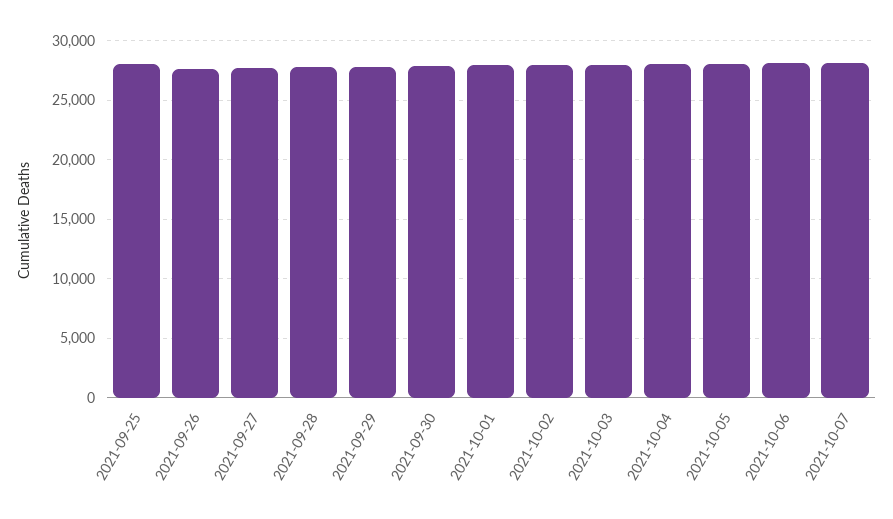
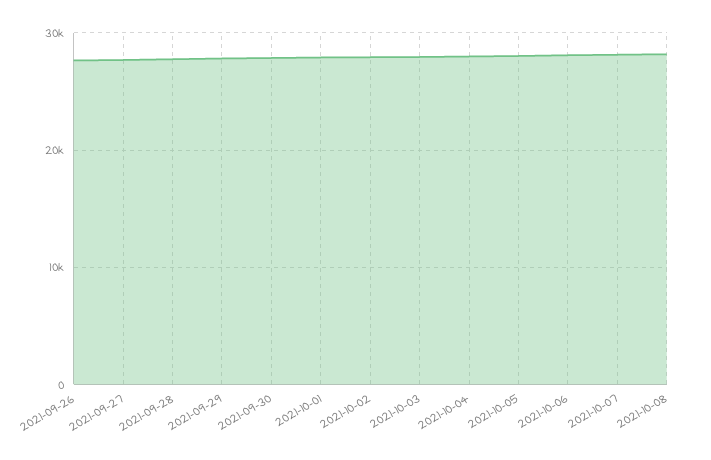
2021-09-25: 28000 -> none
2021-10-08: none -> 28000

